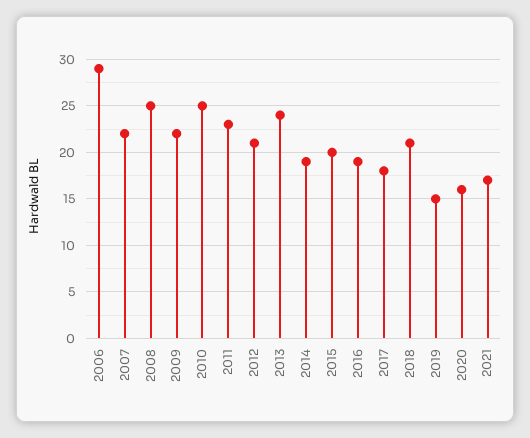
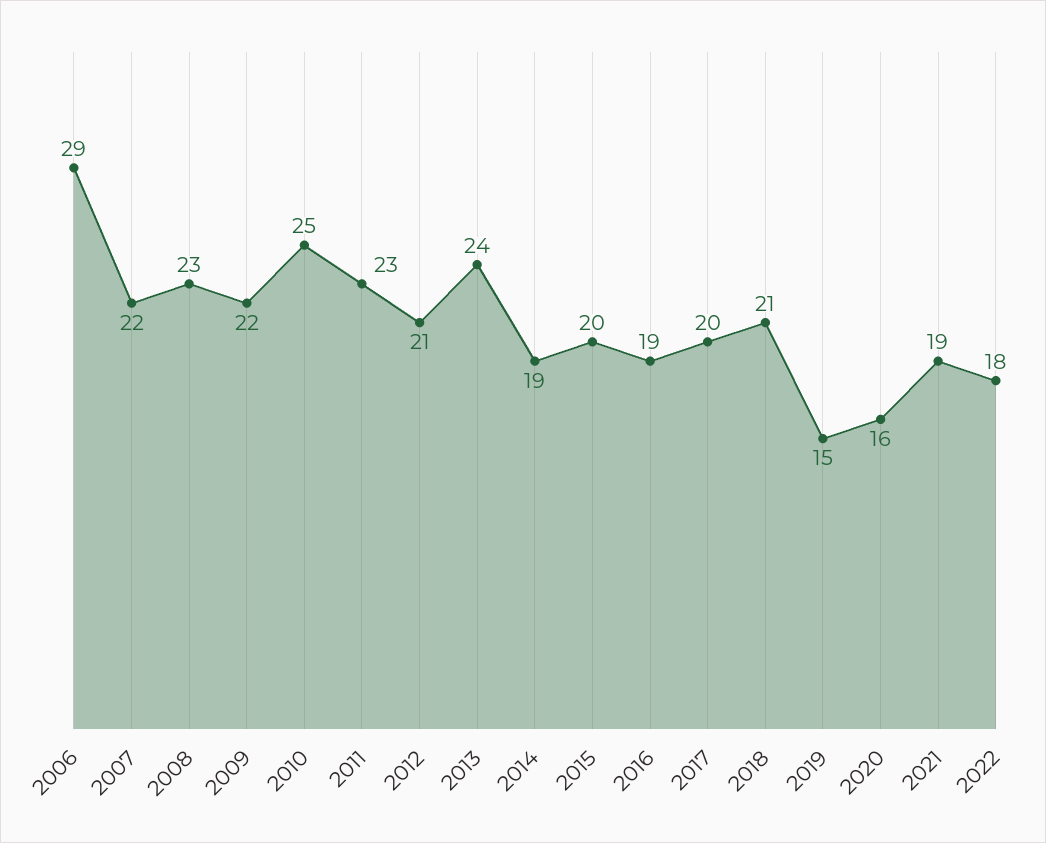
2008: 25 -> 23
2017: 18 -> 20
2021: 17 -> 19
2022: none -> 18

